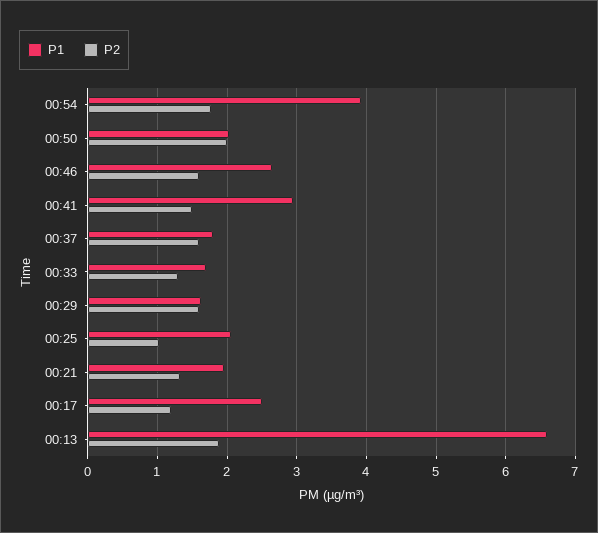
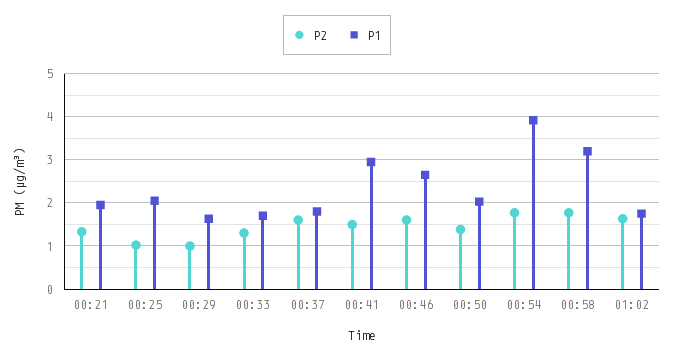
P2, 00:50: 2 -> 1.4
P2, 00:29: 1.6 -> 1
P1, 00:17: 2.5 -> none
P2, 00:17: 1.2 -> none
P1, 00:13: 6.6 -> none
P2, 00:13: 1.9 -> none
P2, 00:58: none -> 1.8
P1, 00:58: none -> 3.2
P2, 01:02: none -> 1.6
P1, 01:02: none -> 1.8

